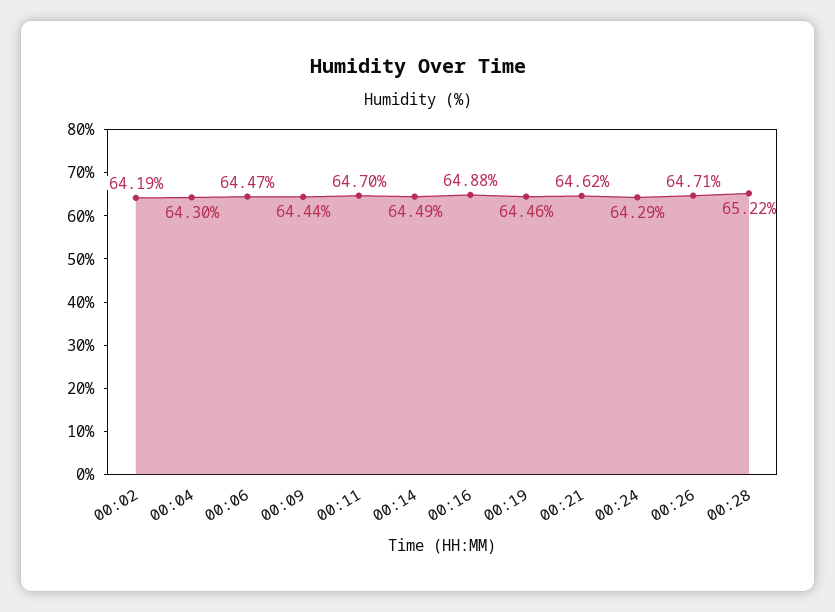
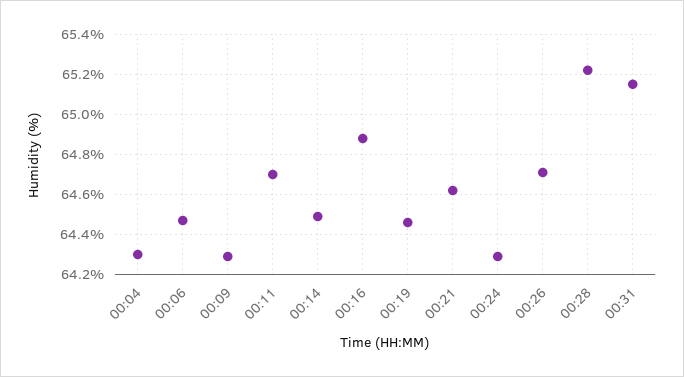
00:02: 64.19 -> none
00:09: 64.44 -> 64.3
00:31: none -> 65.15

